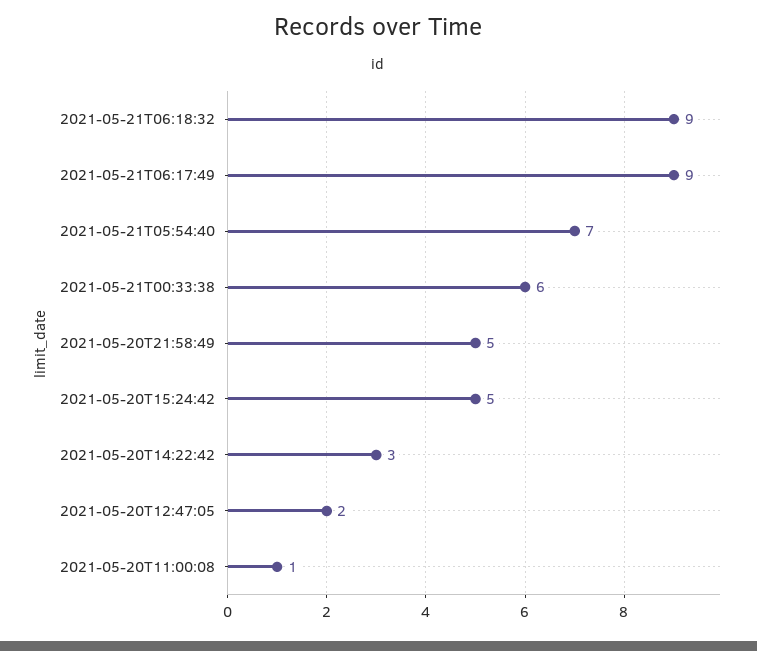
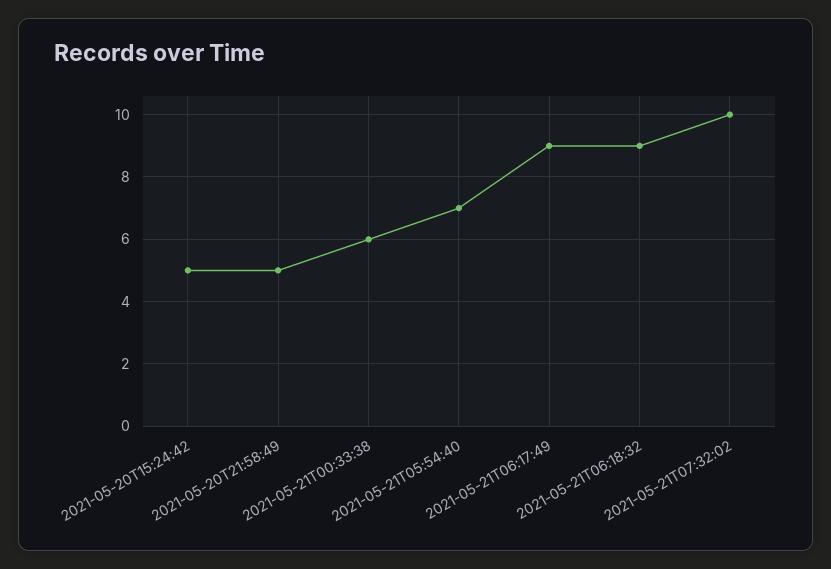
2021-05-20T14:22:42: 3 -> none
2021-05-20T12:47:05: 2 -> none
2021-05-20T11:00:08: 1 -> none
2021-05-21T07:32:02: none -> 10

